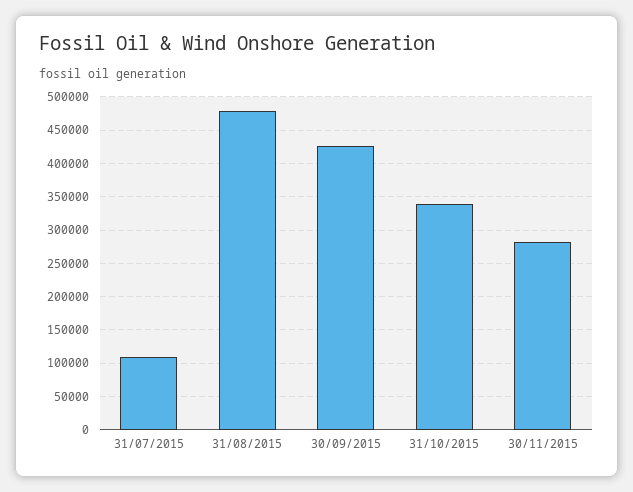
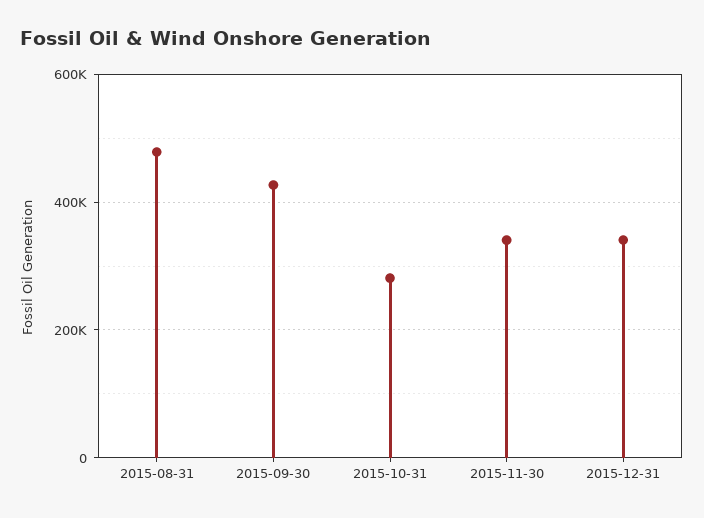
31/07/2015: 110000 -> none
31/10/2015: 340000 -> 280000
30/11/2015: 280000 -> 340000
2015-12-31: none -> 340000

